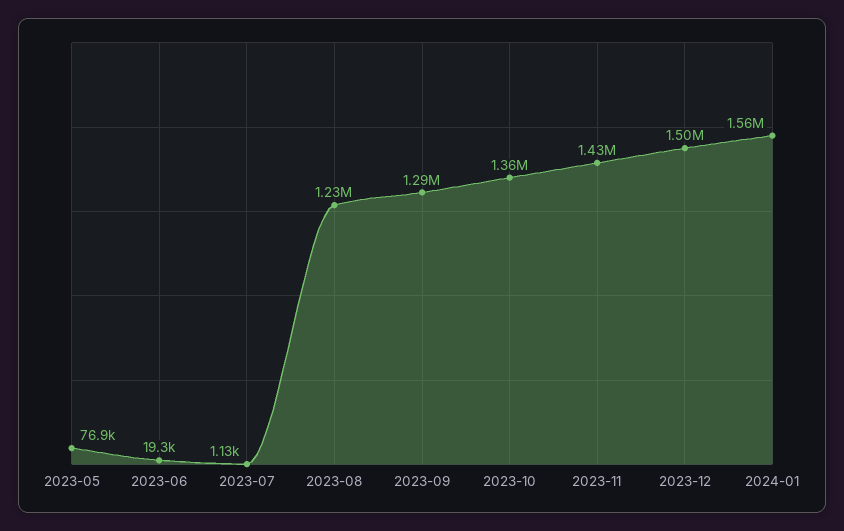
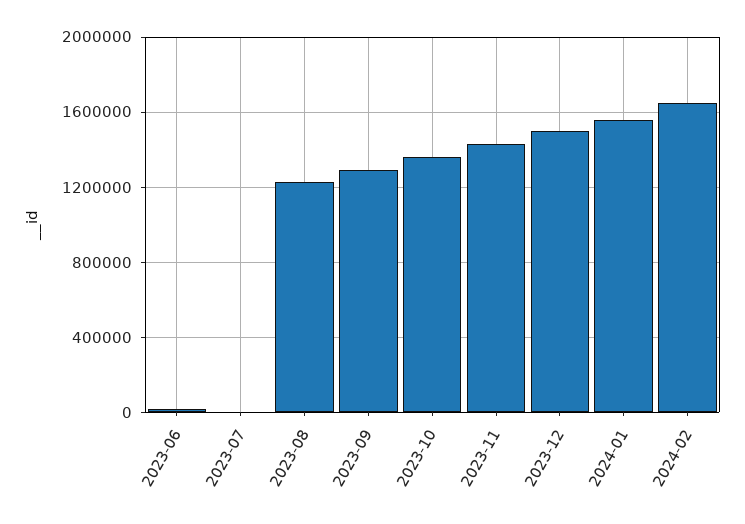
2023-05: 76900 -> none
2024-02: none -> 1650000

